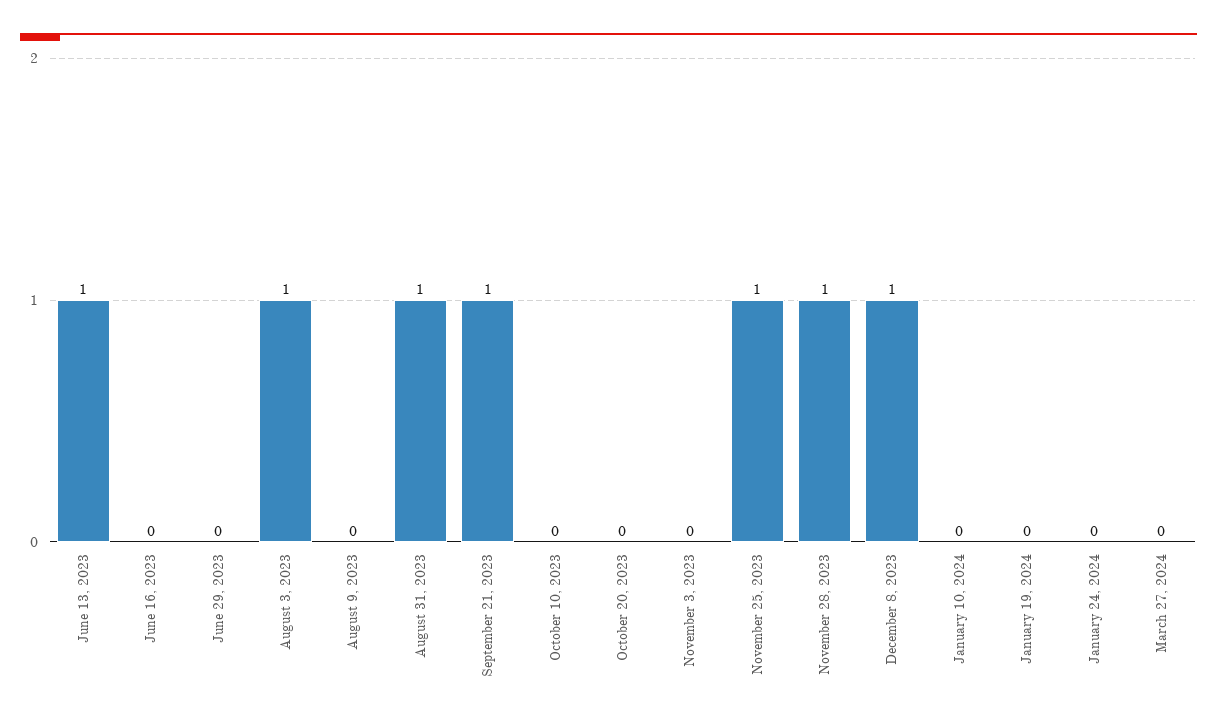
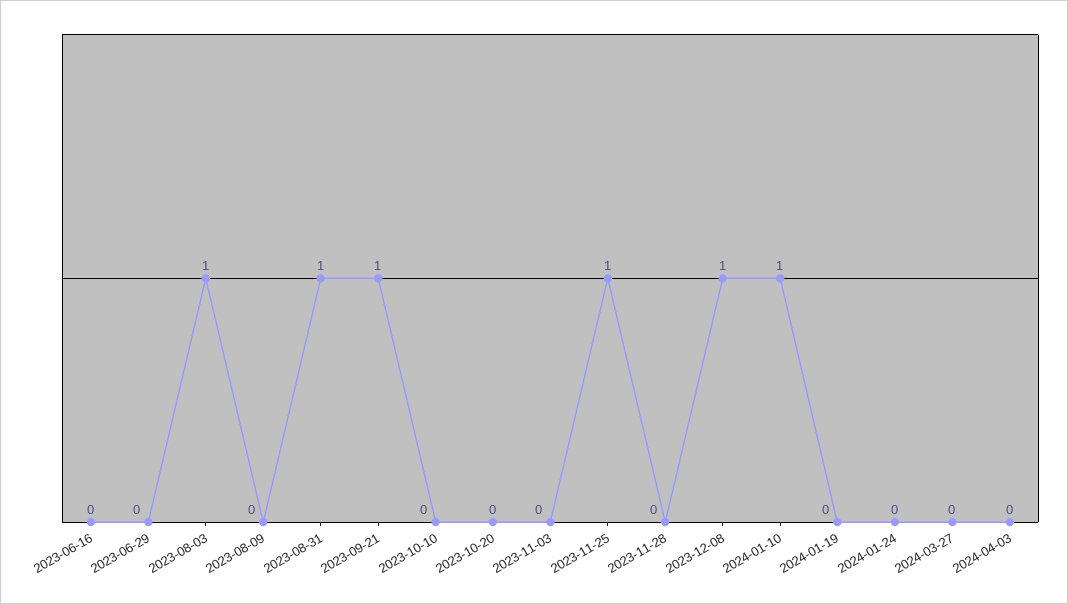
June 13, 2023: 1 -> none
November 28, 2023: 1 -> 0
January 10, 2024: 0 -> 1
2024-04-03: none -> 0

